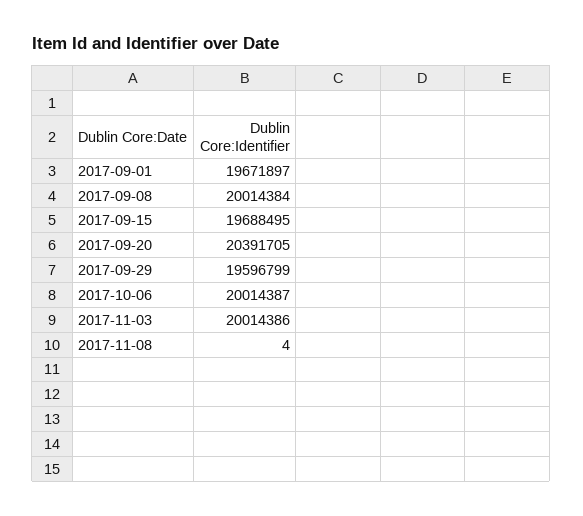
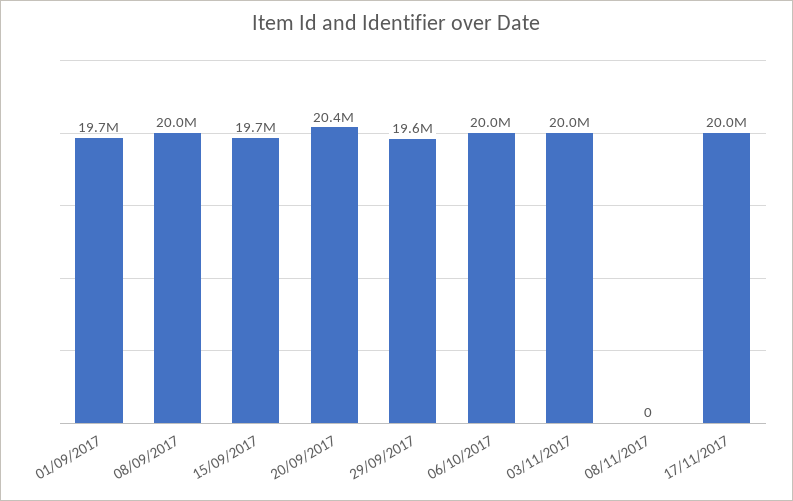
2017-11-08: 4 -> 0
17/11/2017: none -> 20000000

